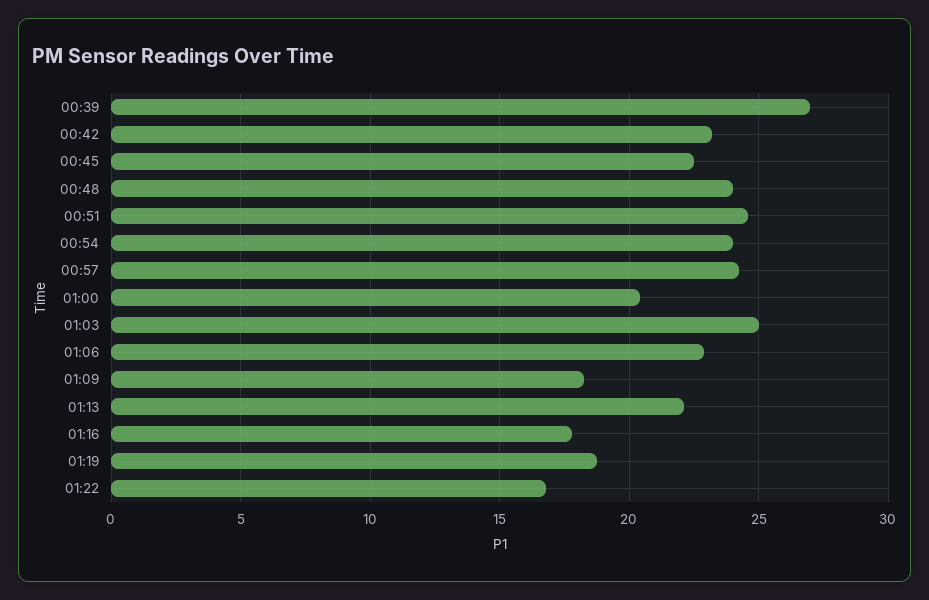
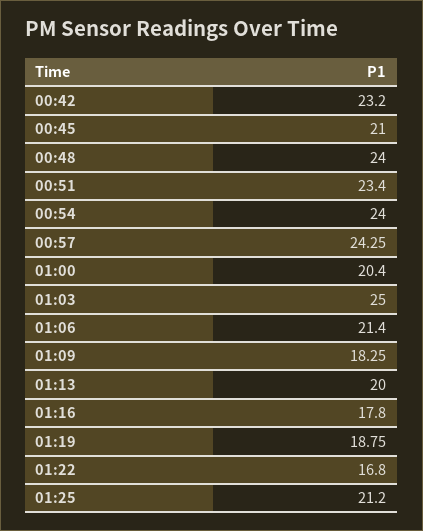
00:39: 27 -> none
00:45: 22.5 -> 21
00:51: 24.5 -> 23.4
01:06: 23 -> 21.4
01:13: 22 -> 20
01:25: none -> 21.2

